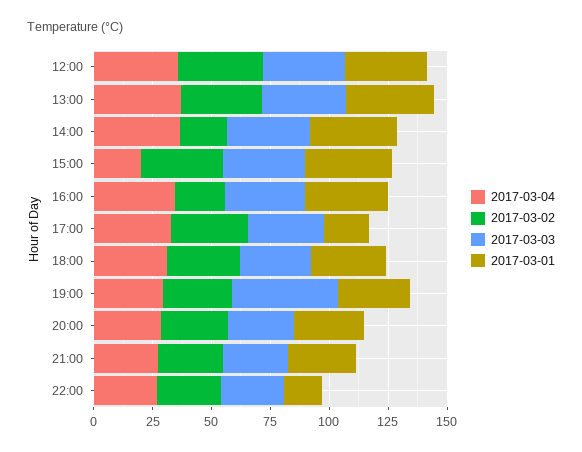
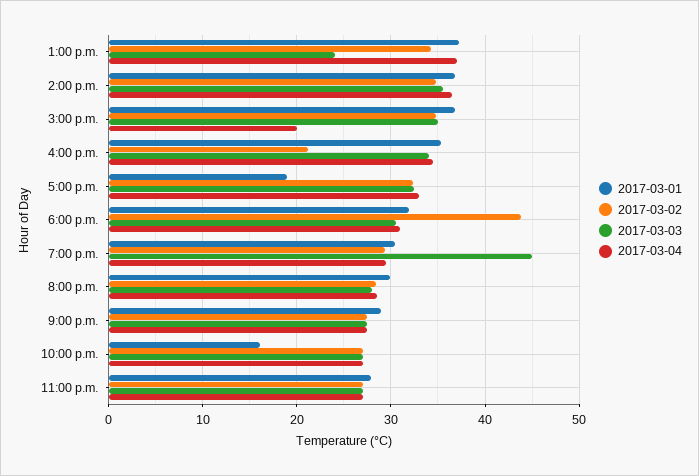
2017-03-04, 12:00: 35 -> none
2017-03-02, 12:00: 35 -> none
2017-03-03, 12:00: 35 -> none
2017-03-01, 12:00: 35 -> none
2017-03-03, 13:00: 35 -> 24
2017-03-02, 14:00: 20 -> 35
2017-03-02, 18:00: 30 -> 44
2017-03-01, 11:00 p.m.: none -> 28
2017-03-02, 11:00 p.m.: none -> 27
2017-03-03, 11:00 p.m.: none -> 27
2017-03-04, 11:00 p.m.: none -> 27

